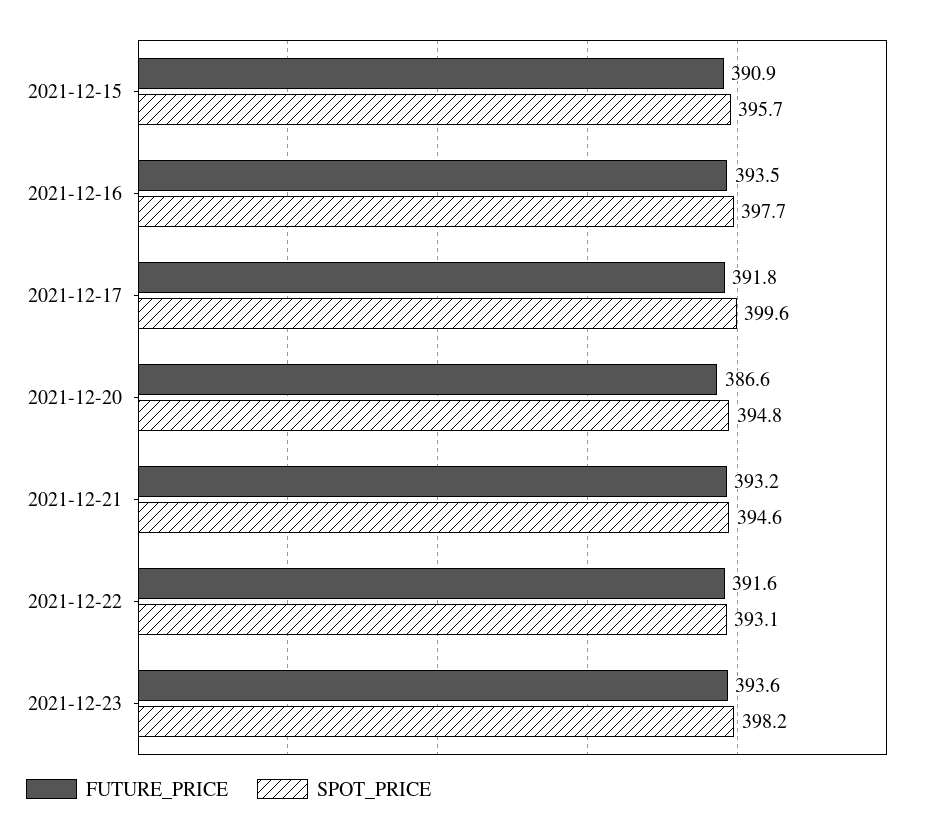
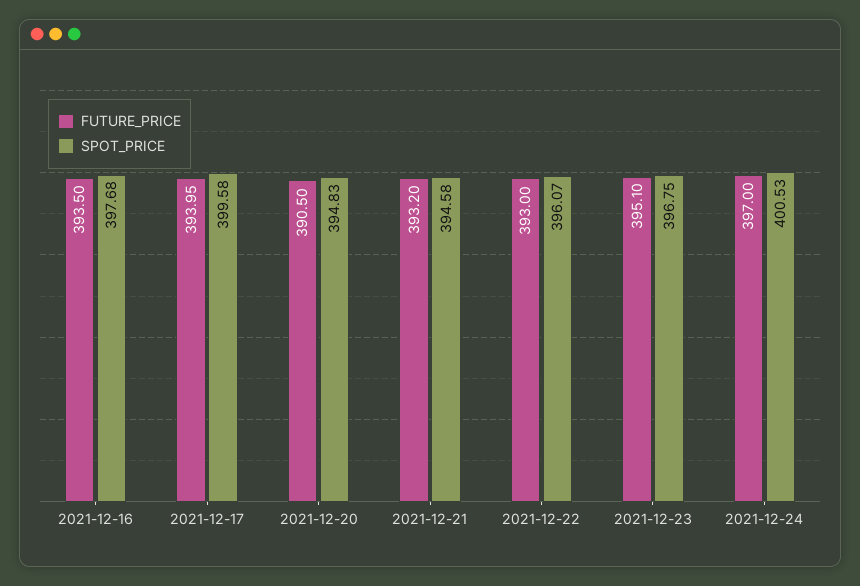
FUTURE_PRICE, 2021-12-15: 390.9 -> none
SPOT_PRICE, 2021-12-15: 395.7 -> none
FUTURE_PRICE, 2021-12-17: 391.8 -> 393.95
FUTURE_PRICE, 2021-12-20: 386.6 -> 390.5
FUTURE_PRICE, 2021-12-22: 391.6 -> 393
SPOT_PRICE, 2021-12-22: 393.1 -> 396.07
FUTURE_PRICE, 2021-12-23: 393.6 -> 395.1
SPOT_PRICE, 2021-12-23: 398.2 -> 396.75
FUTURE_PRICE, 2021-12-24: none -> 397
SPOT_PRICE, 2021-12-24: none -> 400.53

